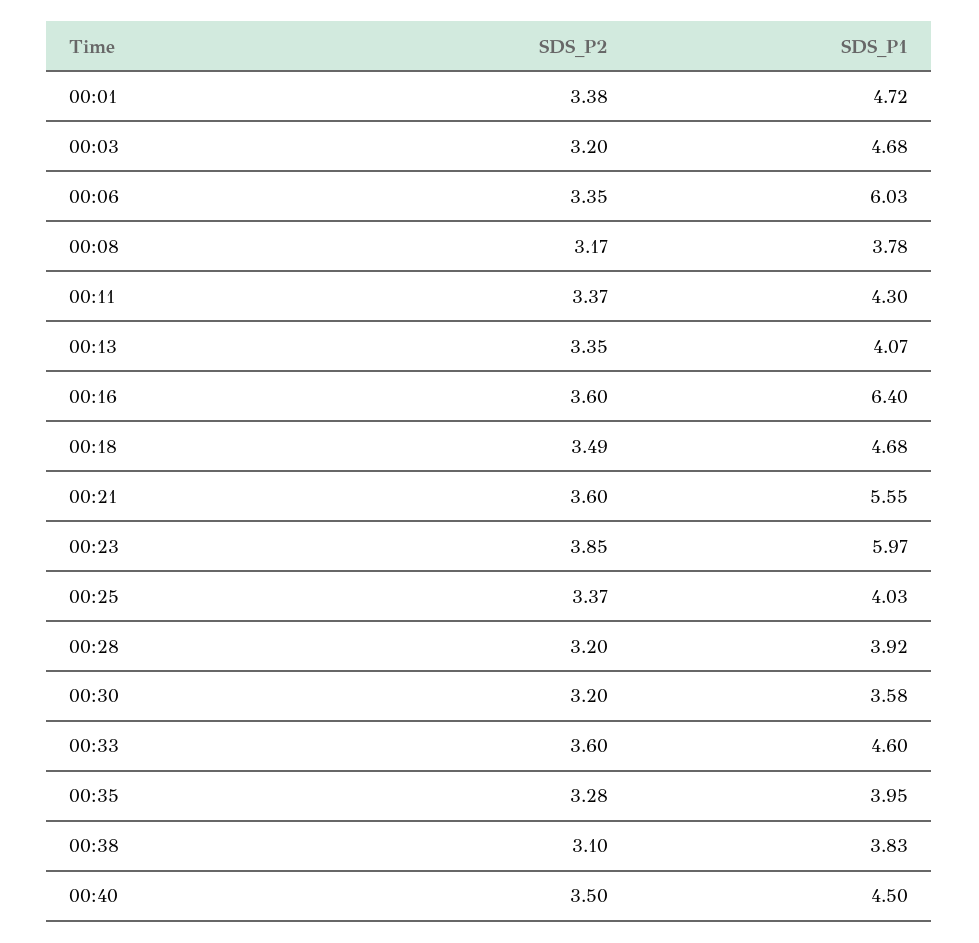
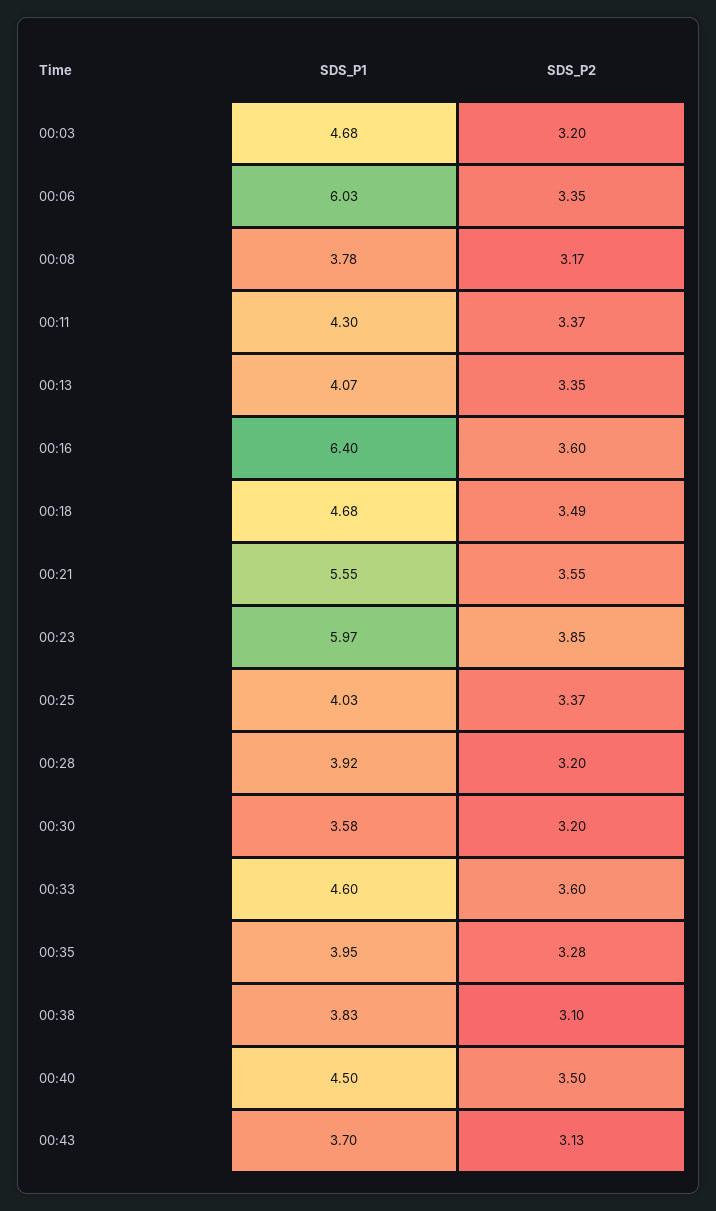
SDS_P2, 00:01: 3.38 -> none
SDS_P1, 00:01: 4.72 -> none
SDS_P2, 00:21: 3.6 -> 3.55
SDS_P1, 00:43: none -> 3.7
SDS_P2, 00:43: none -> 3.13

